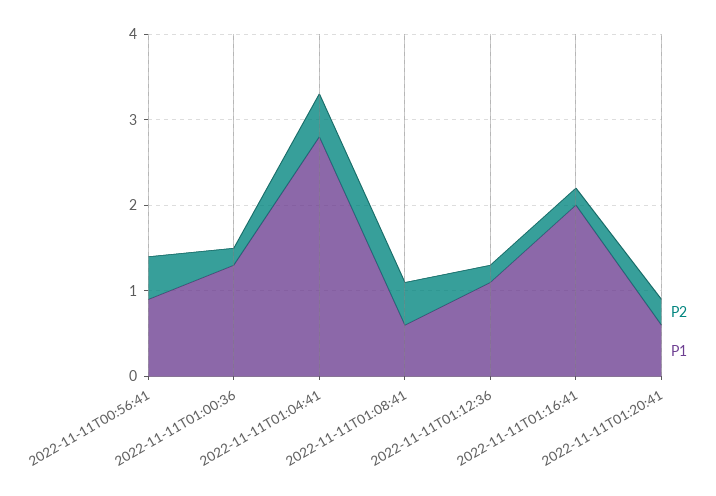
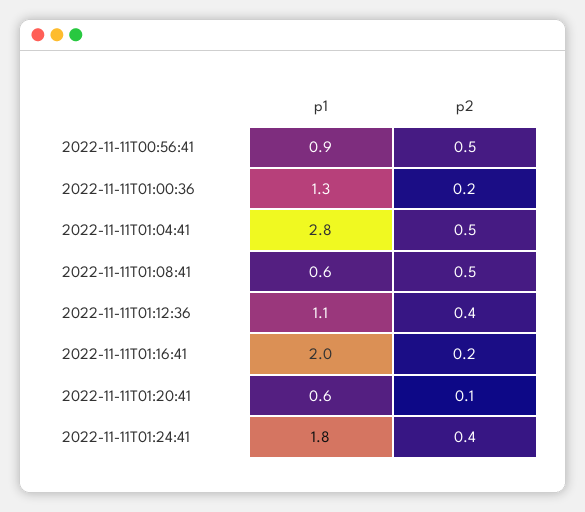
P2, 2022-11-11T01:12:36: 0.2 -> 0.4
P2, 2022-11-11T01:20:41: 0.3 -> 0.1
P1, 2022-11-11T01:24:41: none -> 1.8
P2, 2022-11-11T01:24:41: none -> 0.4

